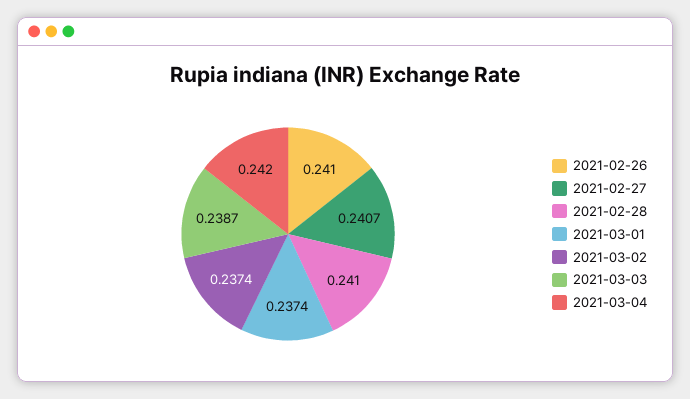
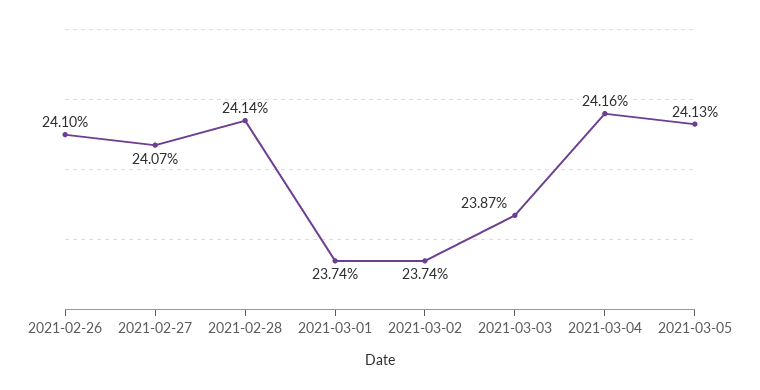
2021-02-28: 0.241 -> 0.2414
2021-03-04: 0.242 -> 0.2416
2021-03-05: none -> 0.2413

